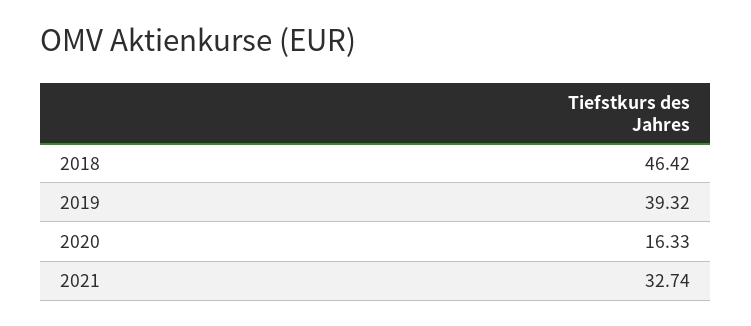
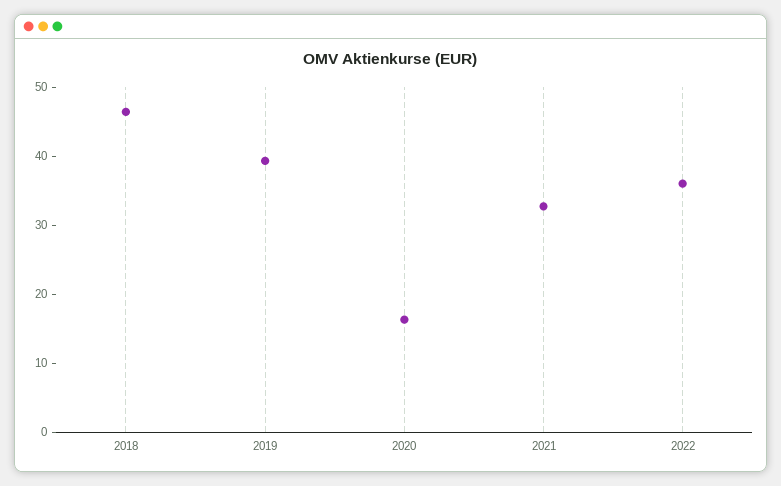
2022: none -> 36

